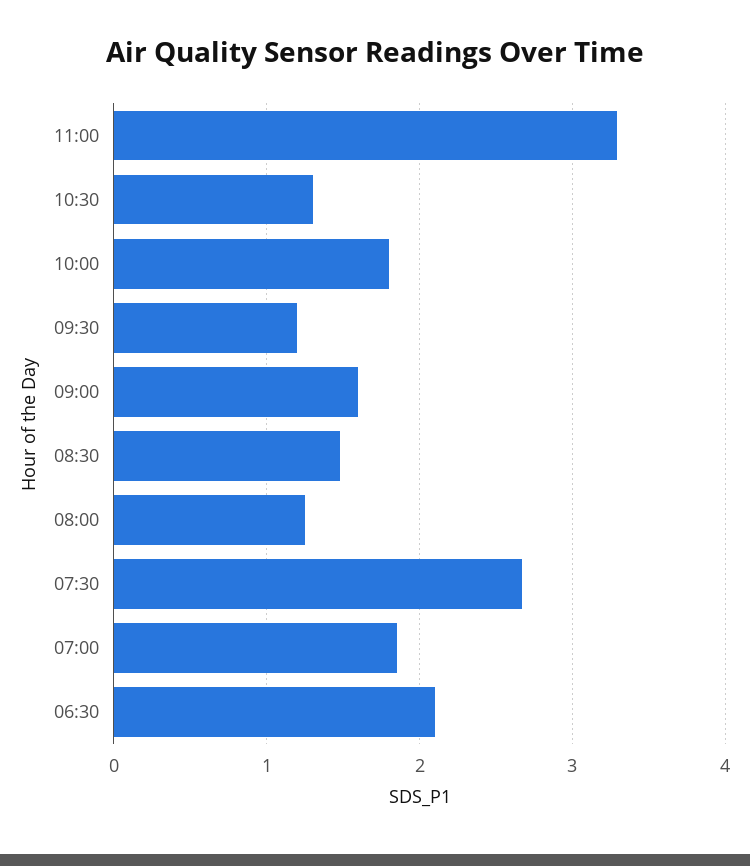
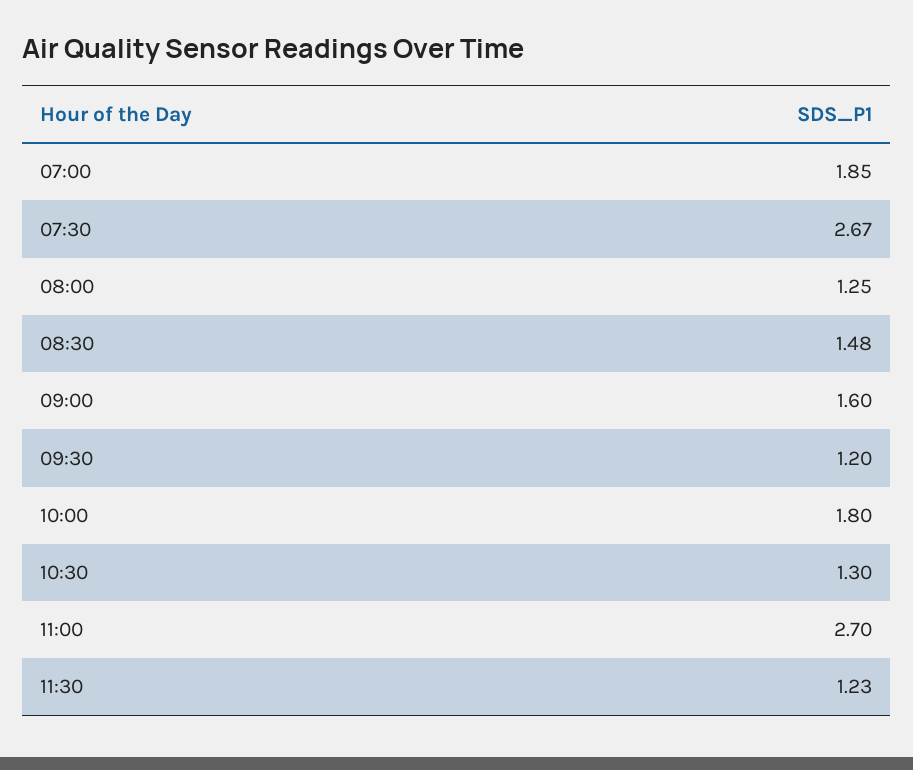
11:00: 3.3 -> 2.7
06:30: 2.1 -> none
11:30: none -> 1.23

